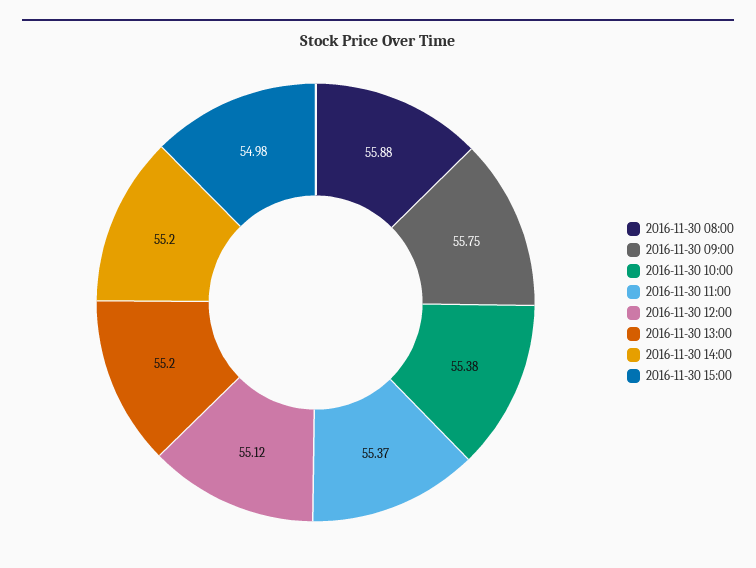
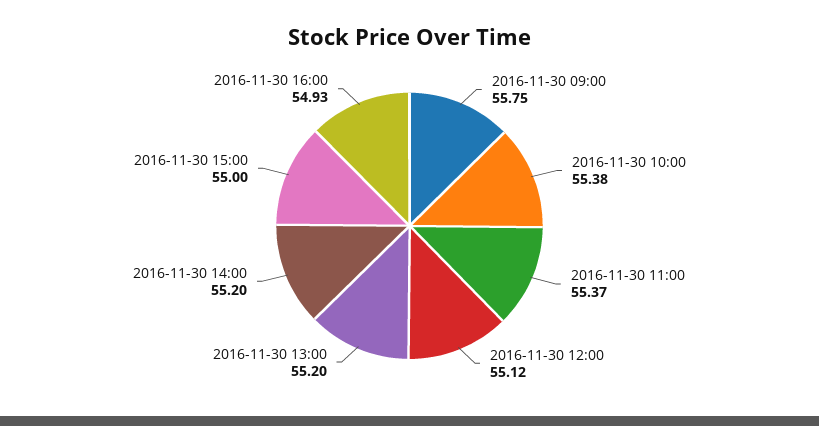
2016-11-30 08:00: 55.88 -> none
2016-11-30 15:00: 54.98 -> 55
2016-11-30 16:00: none -> 54.93

